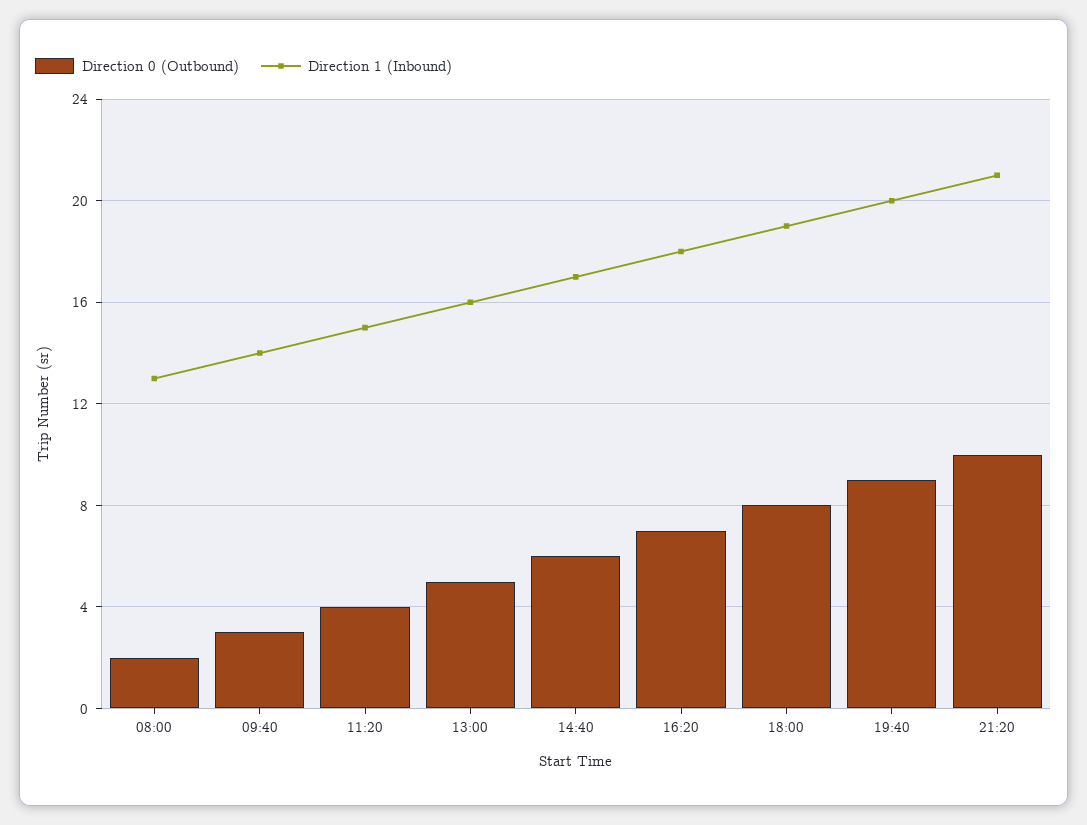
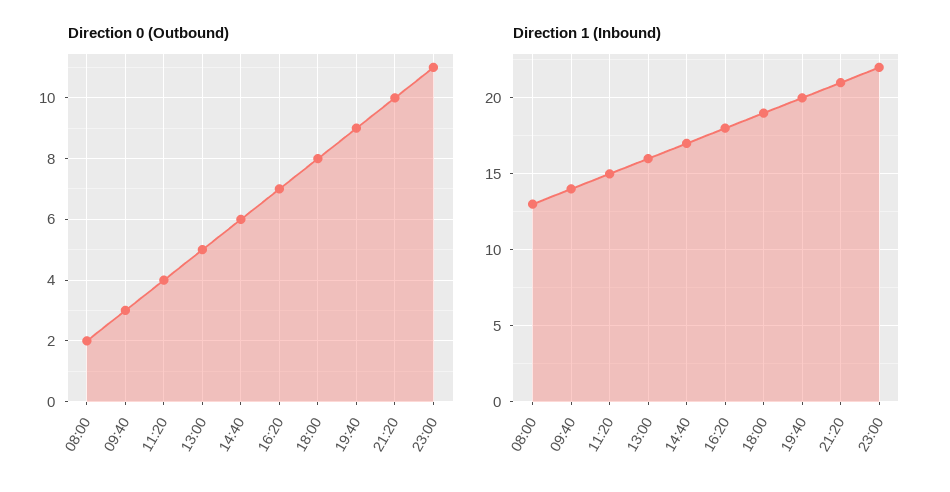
Direction 0 (Outbound), 23:00: none -> 11
Direction 1 (Inbound), 23:00: none -> 22

